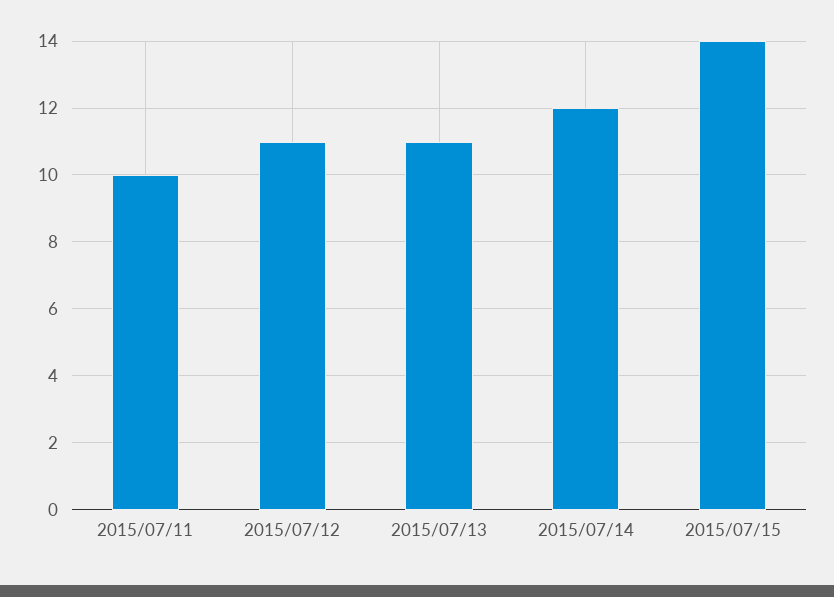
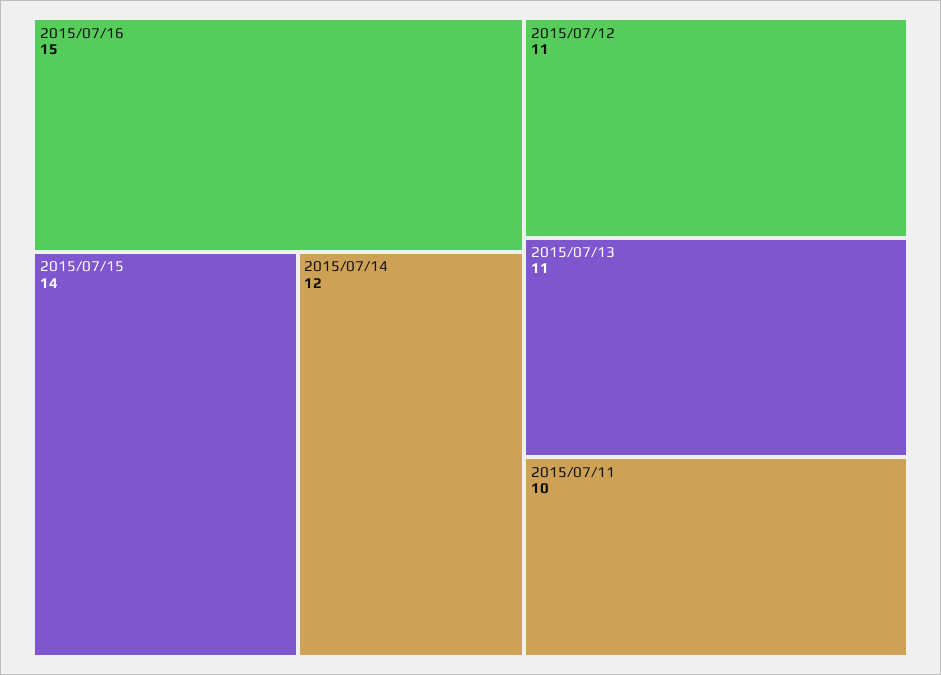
2015/07/16: none -> 15

